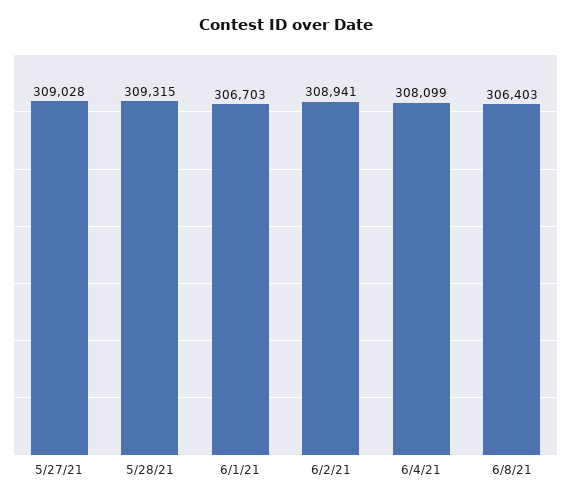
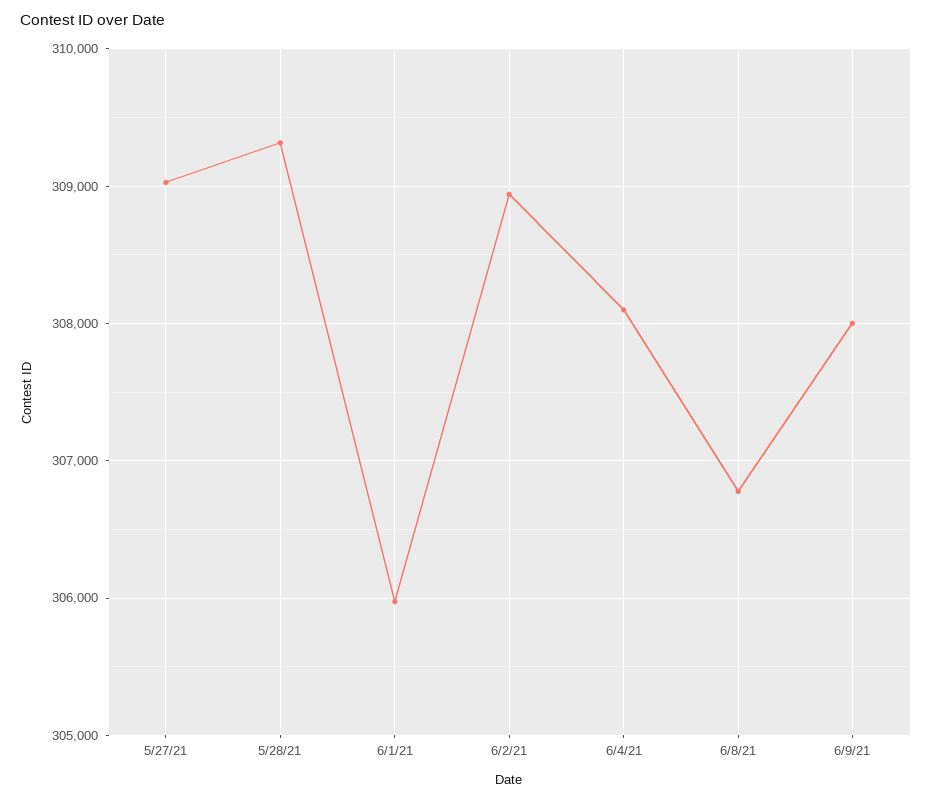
6/1/21: 306703 -> 306000
6/8/21: 306403 -> 306800
6/9/21: none -> 308000

